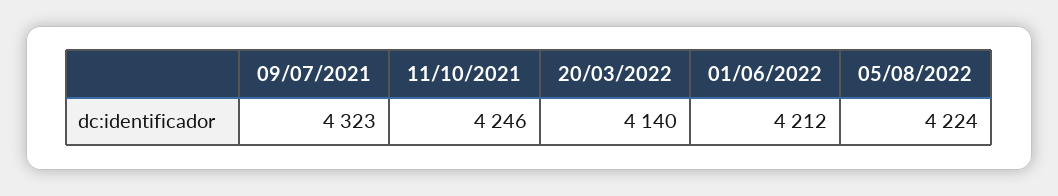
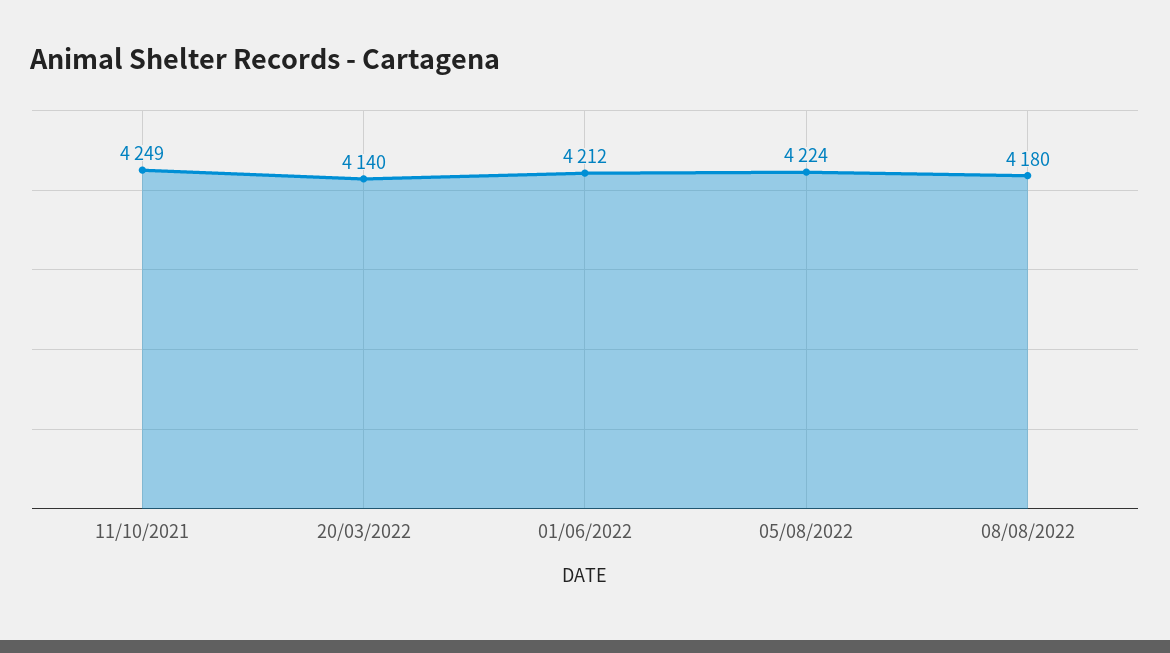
09/07/2021: 4323 -> none
11/10/2021: 4246 -> 4249
08/08/2022: none -> 4180

